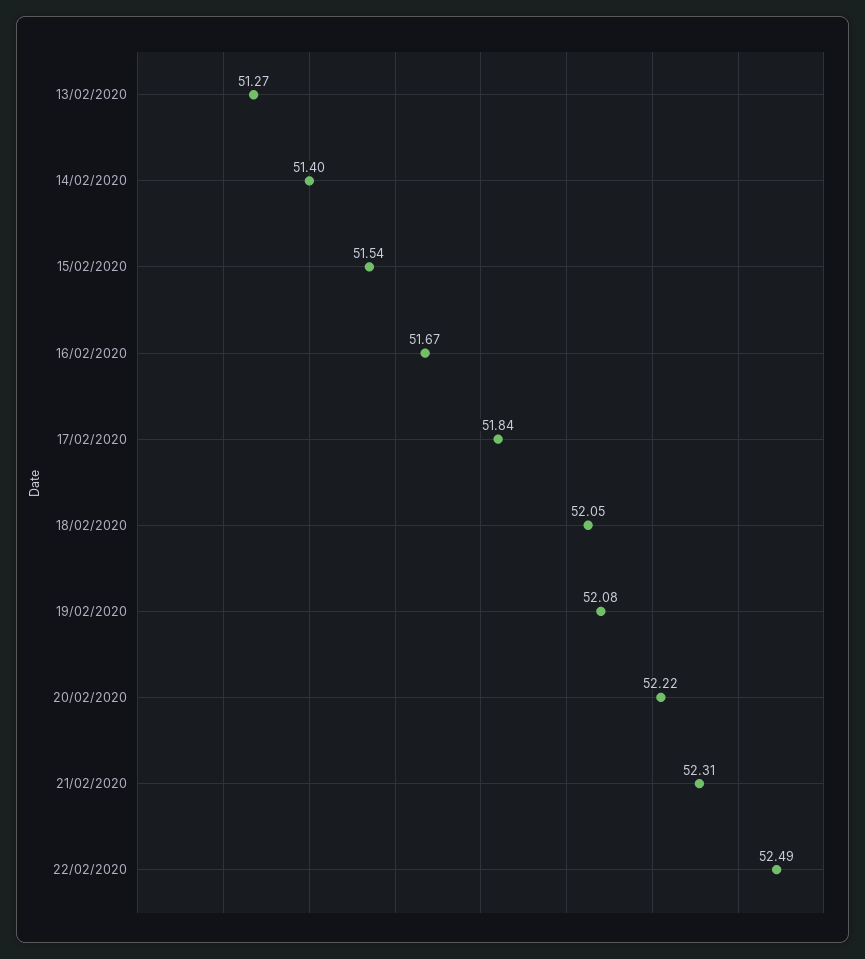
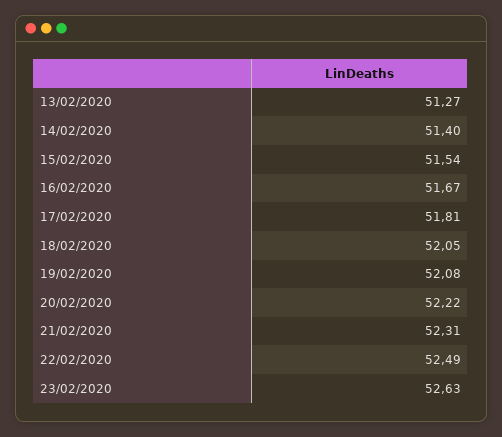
17/02/2020: 51.84 -> 51.81
23/02/2020: none -> 52.63

